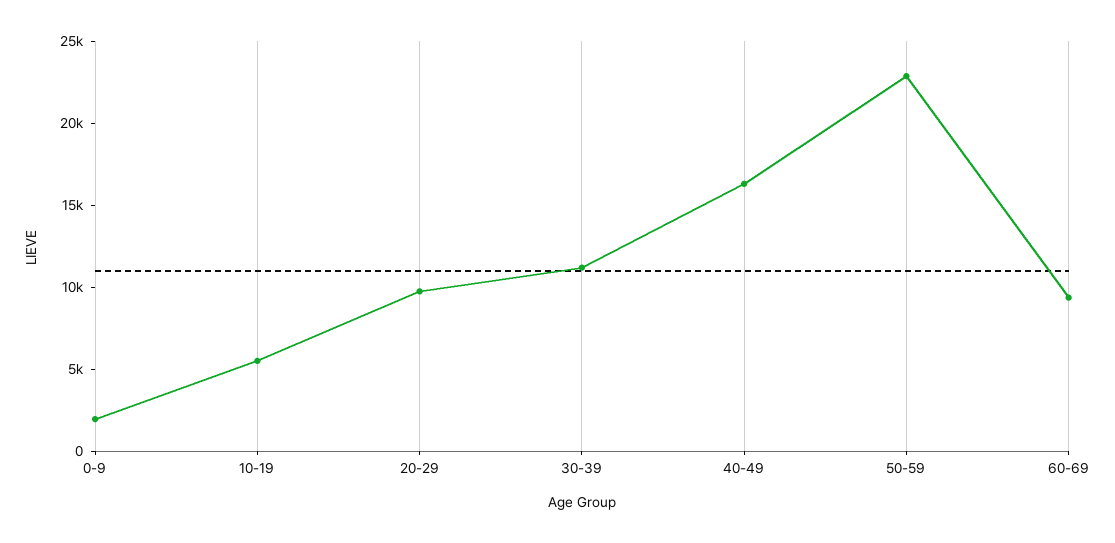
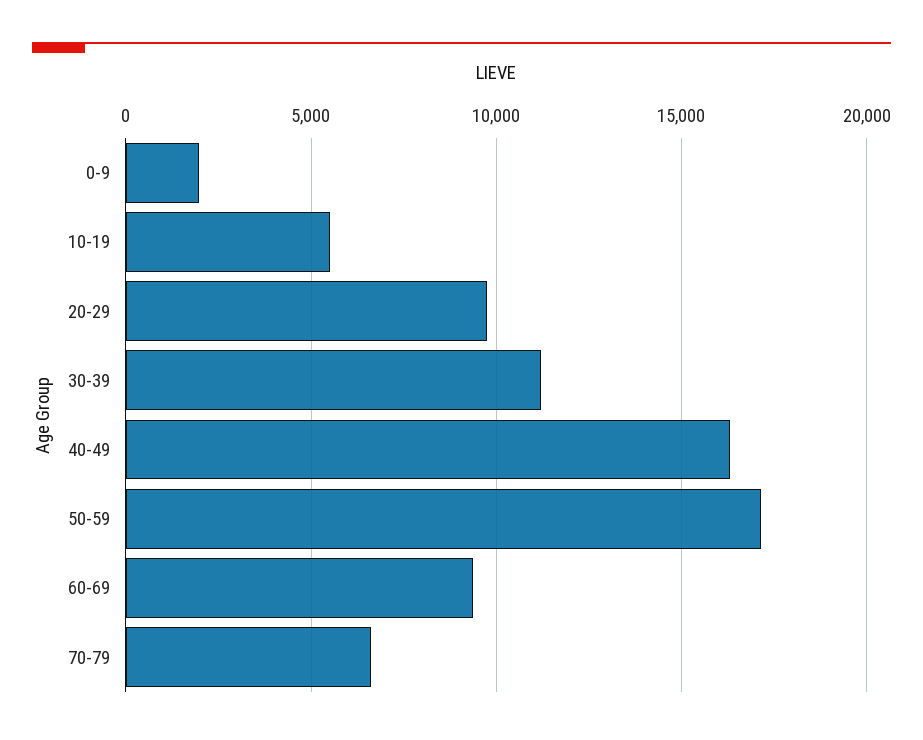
50-59: 23000 -> 17000
70-79: none -> 6500

